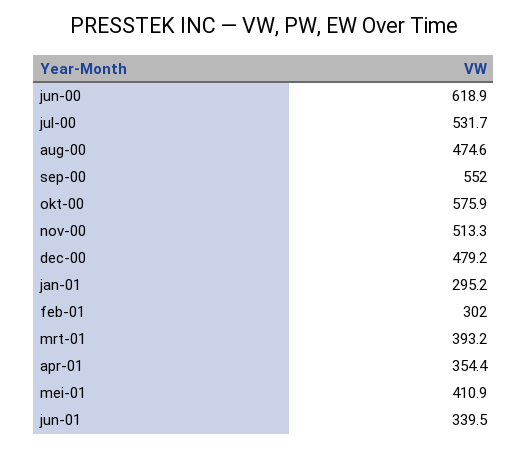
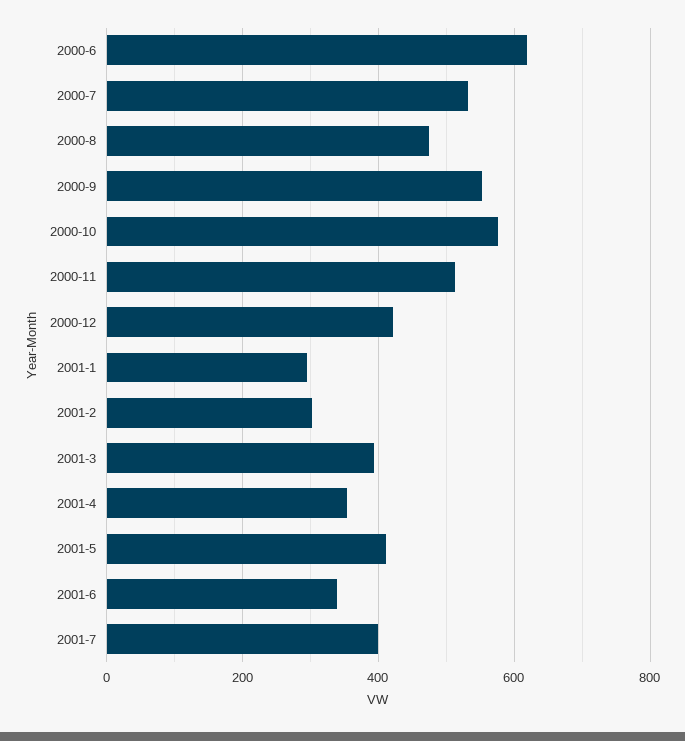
dec-00: 479.2 -> 420
2001-7: none -> 400

